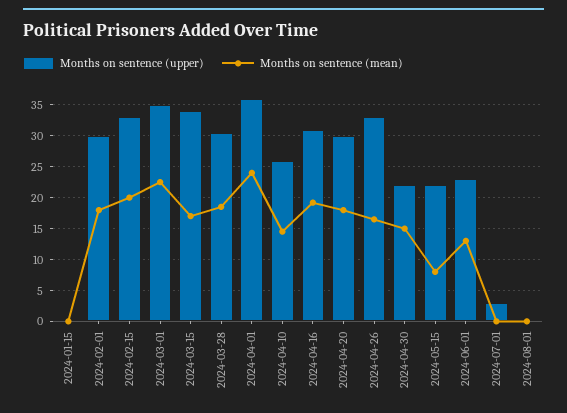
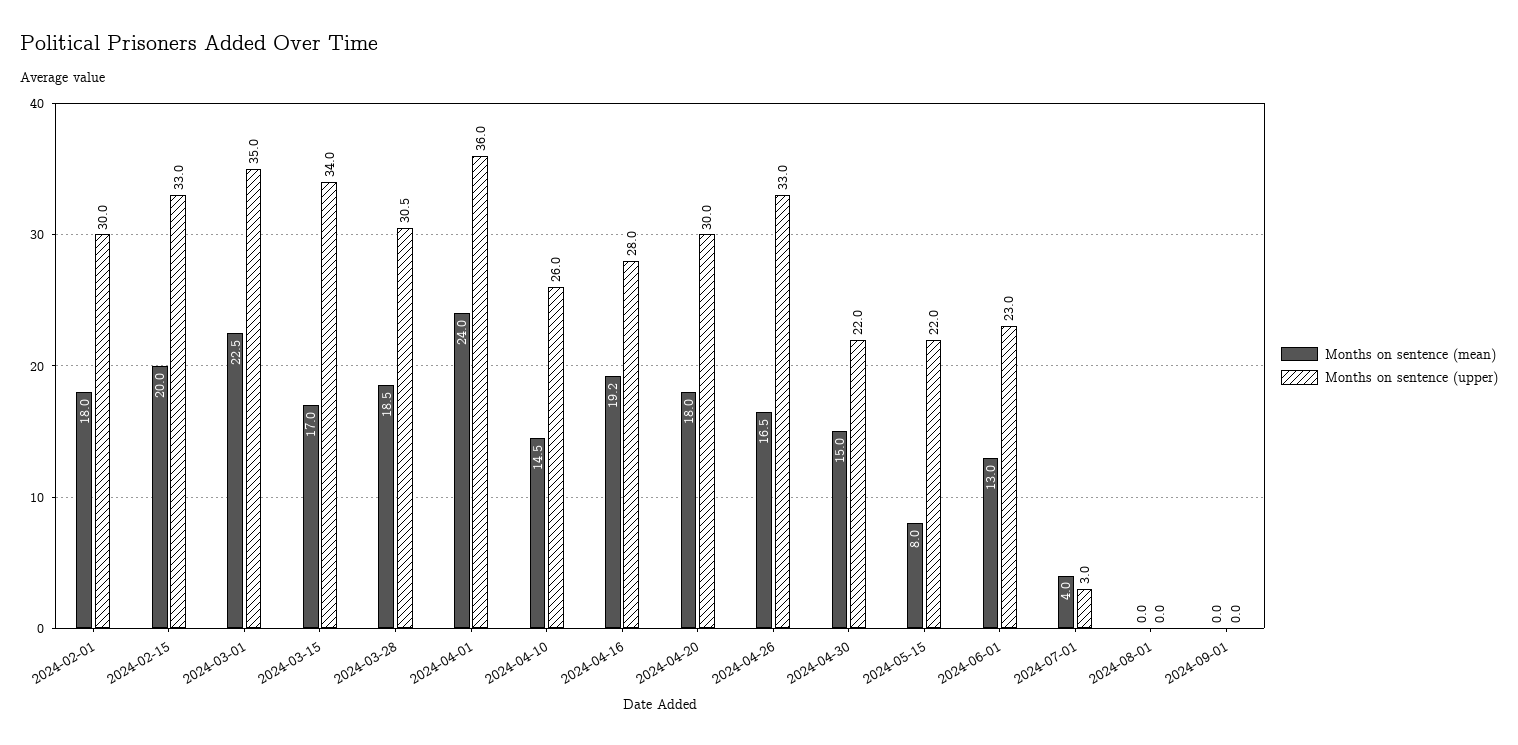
Months on sentence (upper), 2024-01-15: 0 -> none
Months on sentence (mean), 2024-01-15: 0 -> none
Months on sentence (upper), 2024-04-16: 31 -> 28
Months on sentence (mean), 2024-07-01: 0 -> 4
Months on sentence (mean), 2024-09-01: none -> 0
Months on sentence (upper), 2024-09-01: none -> 0

